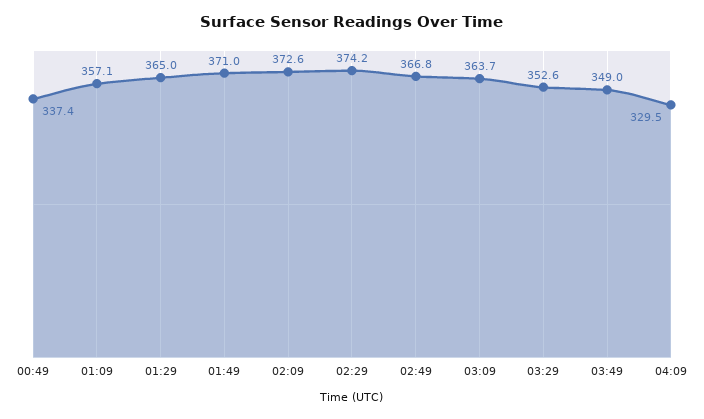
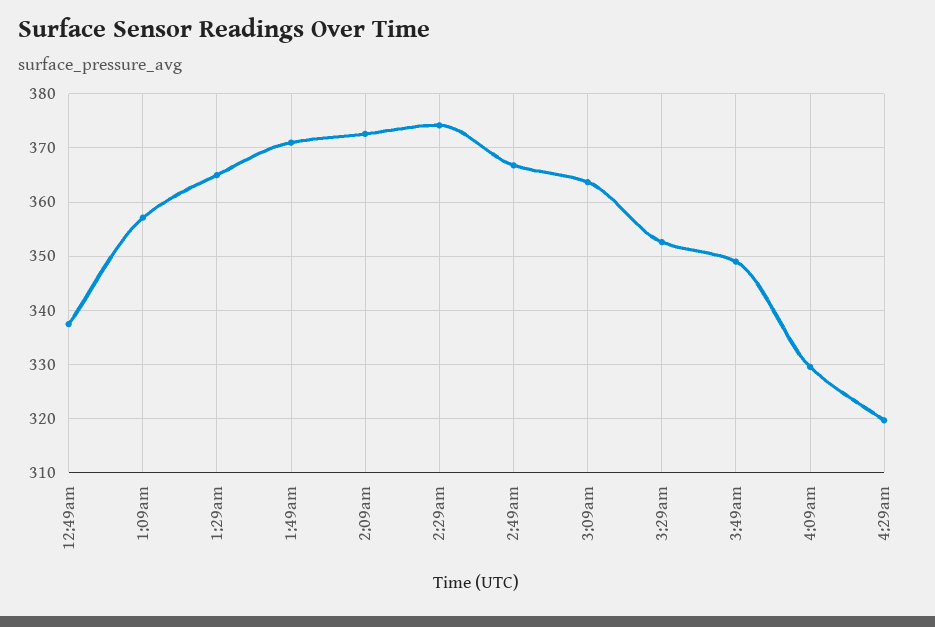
4:29am: none -> 320

